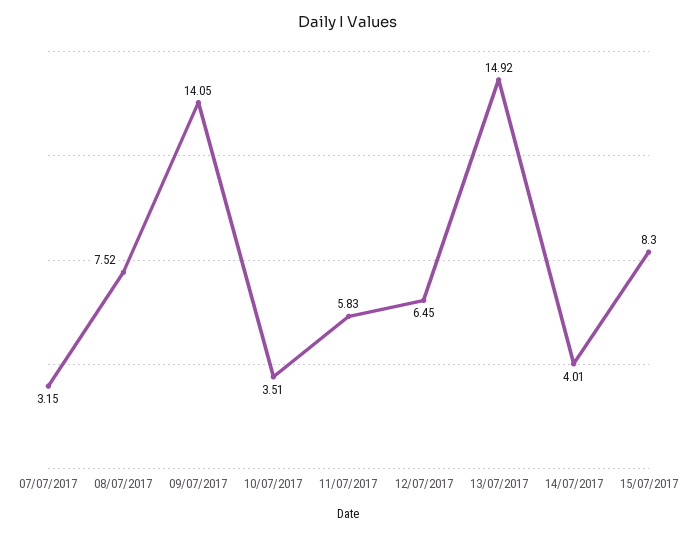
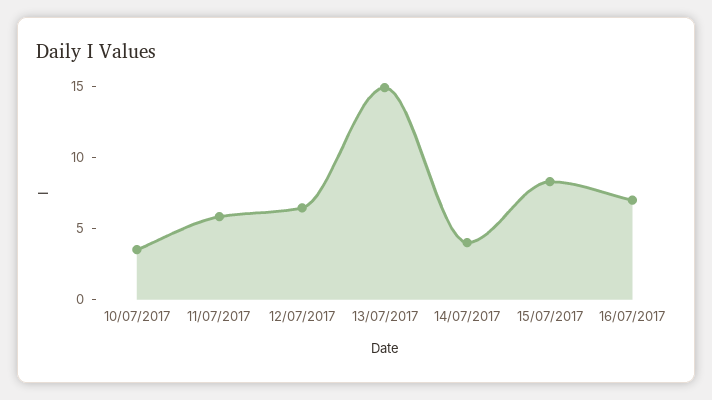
07/07/2017: 3.15 -> none
08/07/2017: 7.52 -> none
09/07/2017: 14.05 -> none
16/07/2017: none -> 7

